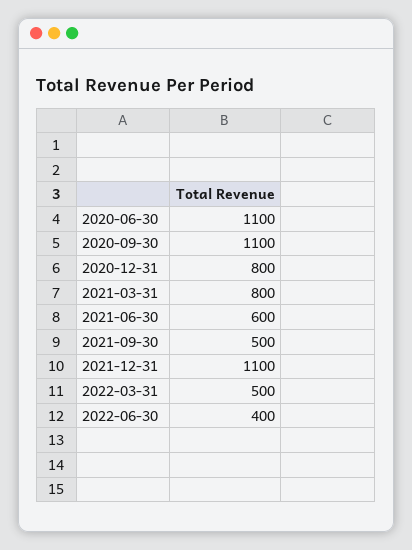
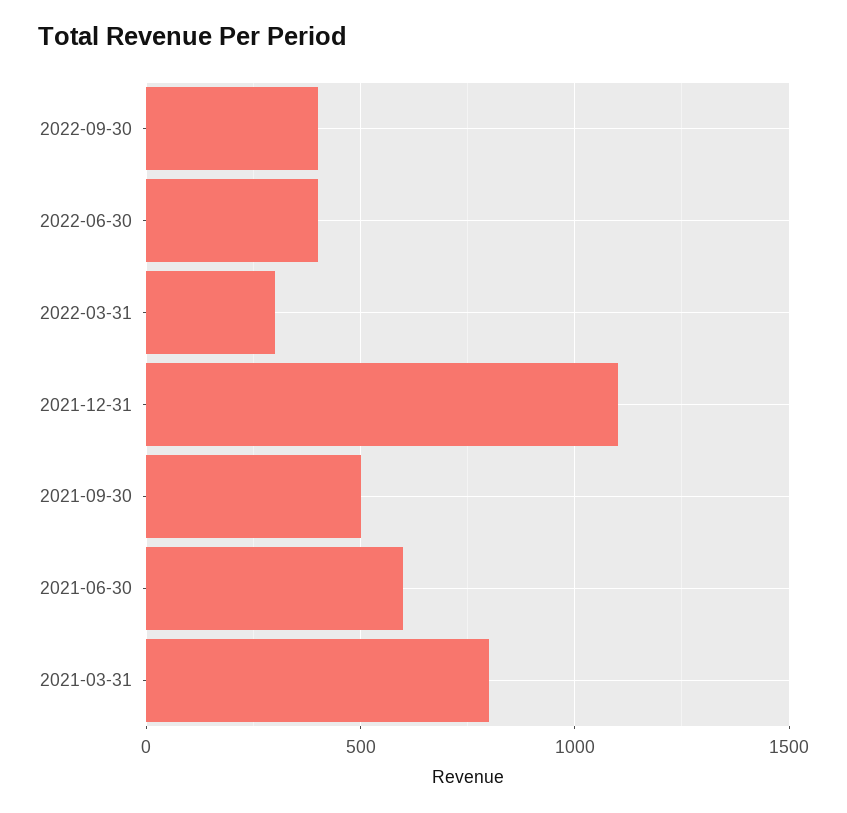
2020-06-30: 1100 -> none
2020-09-30: 1100 -> none
2020-12-31: 800 -> none
2022-03-31: 500 -> 300
2022-09-30: none -> 400

